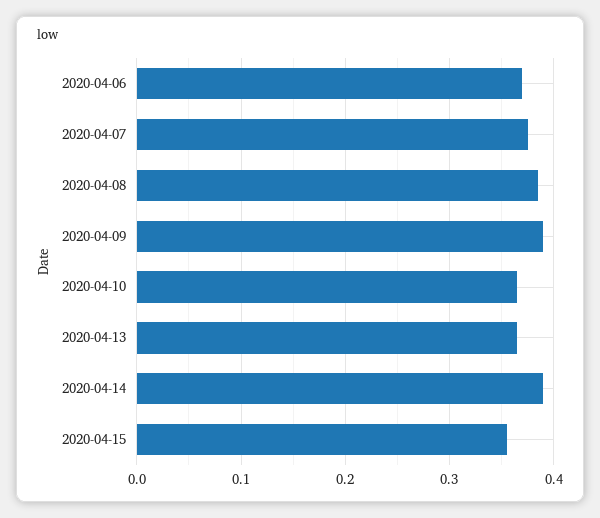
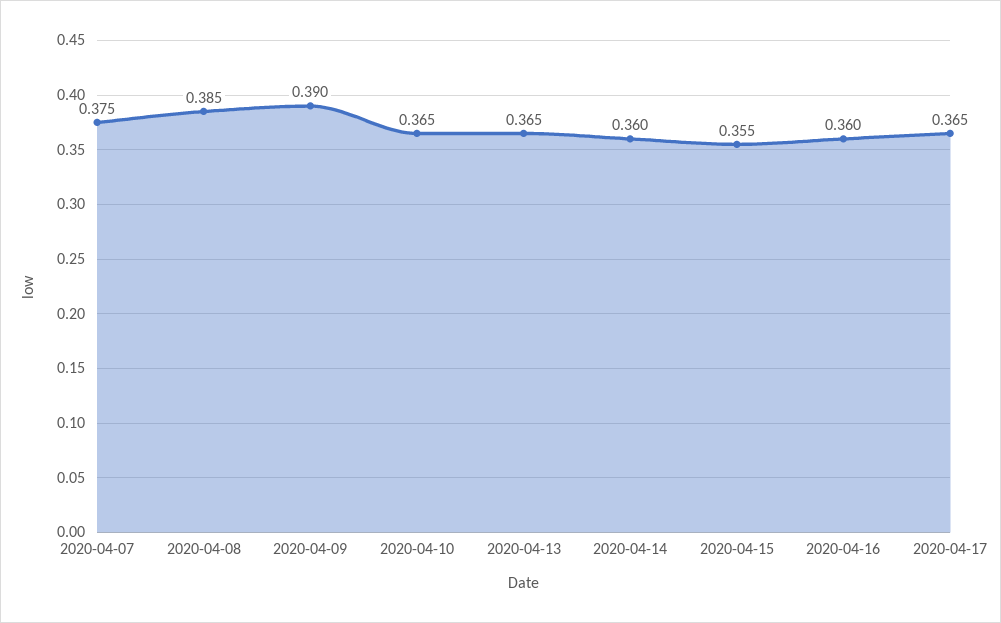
2020-04-06: 0.37 -> none
2020-04-14: 0.39 -> 0.36
2020-04-16: none -> 0.36
2020-04-17: none -> 0.365

